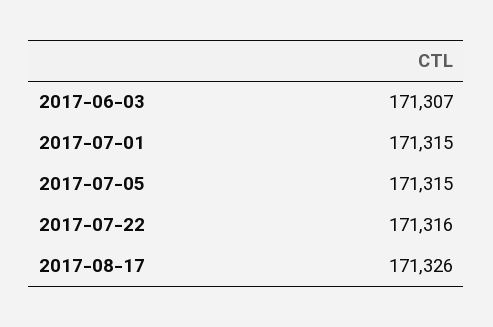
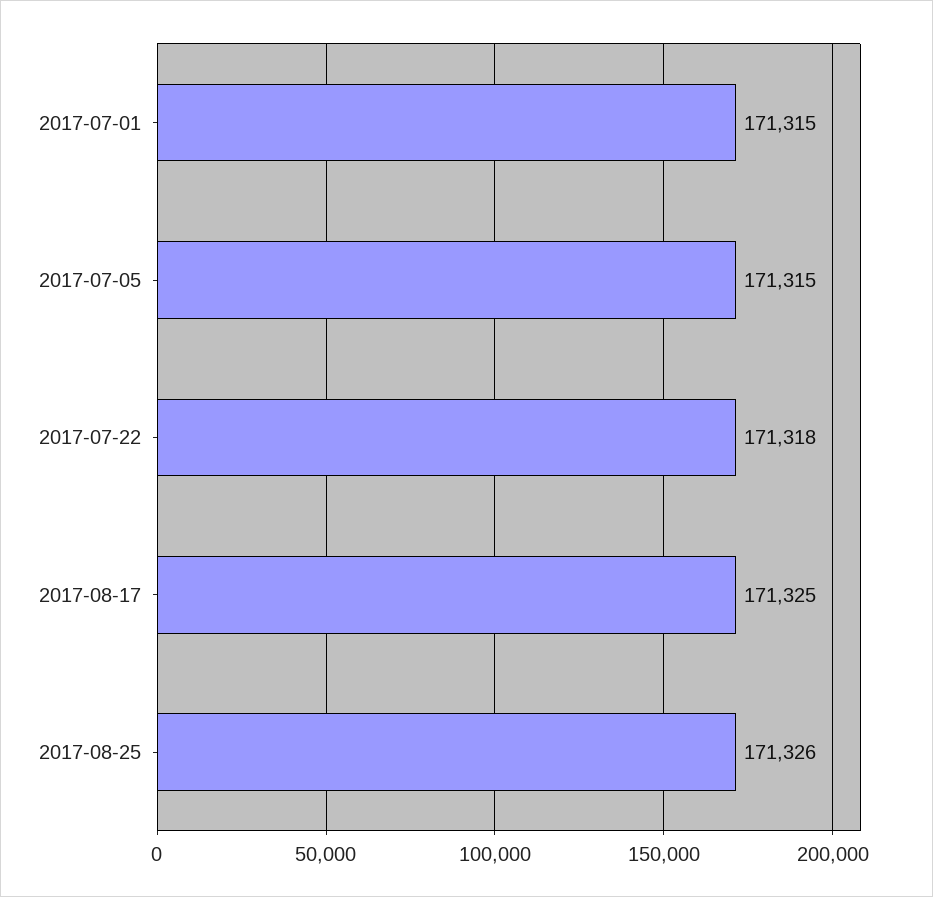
2017-06-03: 171307 -> none
2017-07-22: 171316 -> 171318
2017-08-17: 171326 -> 171325
2017-08-25: none -> 171326

